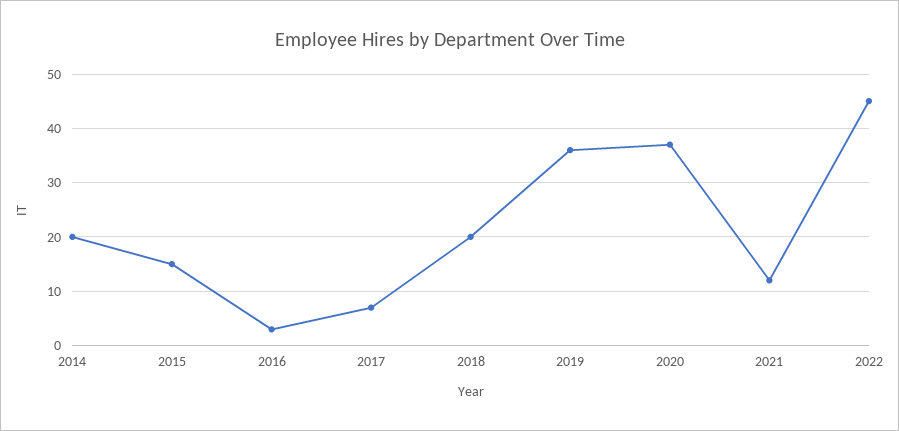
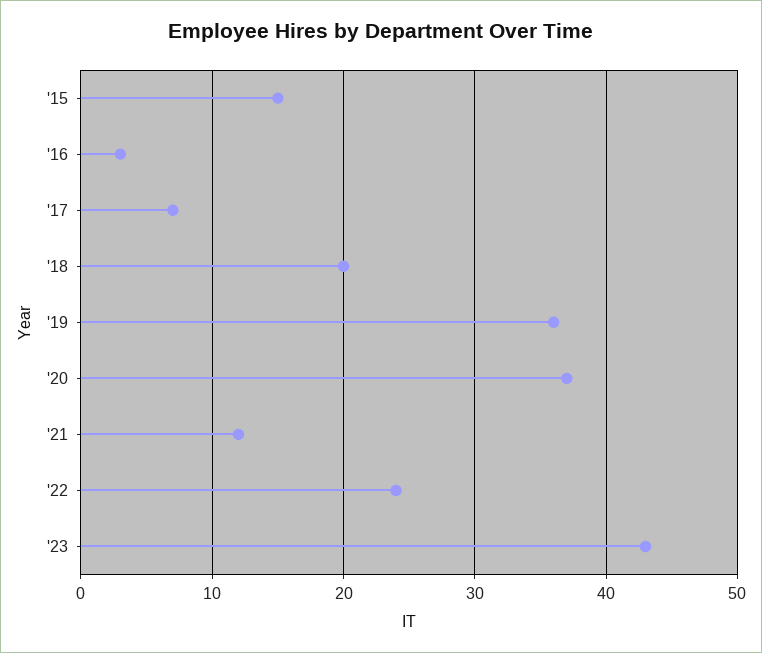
2014: 20 -> none
2022: 45 -> 24
'23: none -> 43

